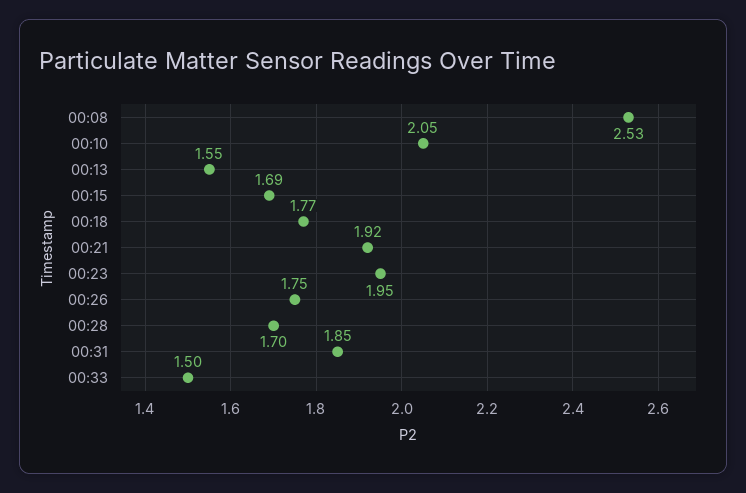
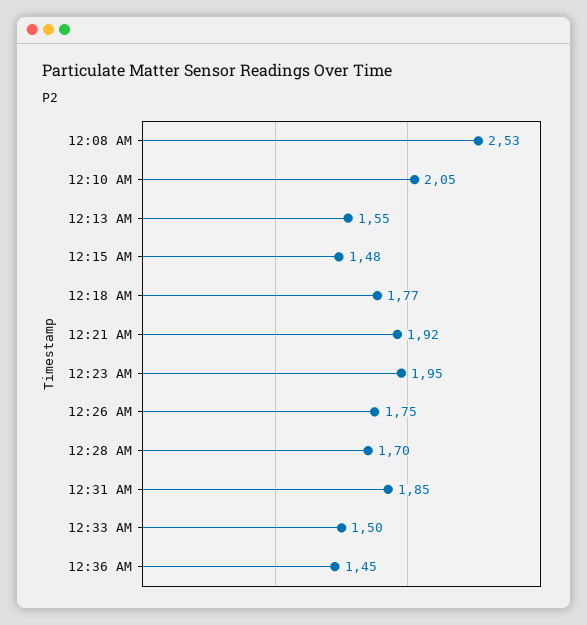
00:15: 1.69 -> 1.48
12:36 AM: none -> 1.45

